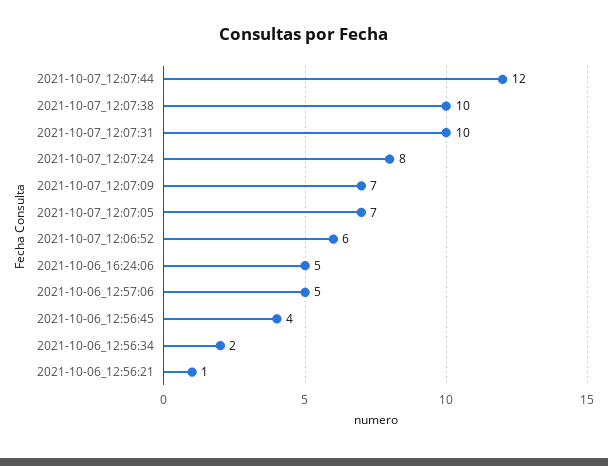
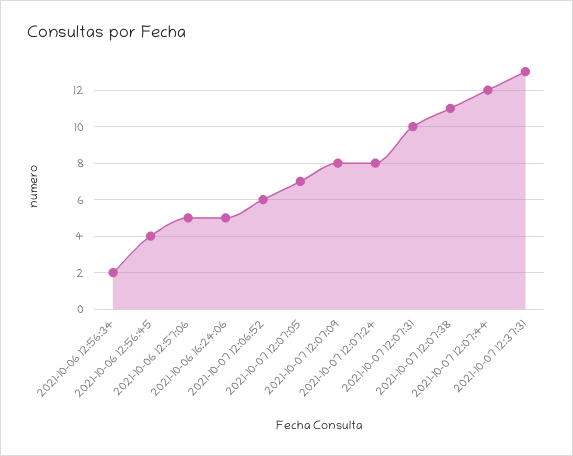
2021-10-07_12:07:38: 10 -> 11
2021-10-07_12:07:09: 7 -> 8
2021-10-06_12:56:21: 1 -> none
2021-10-07 12:37:31: none -> 13

